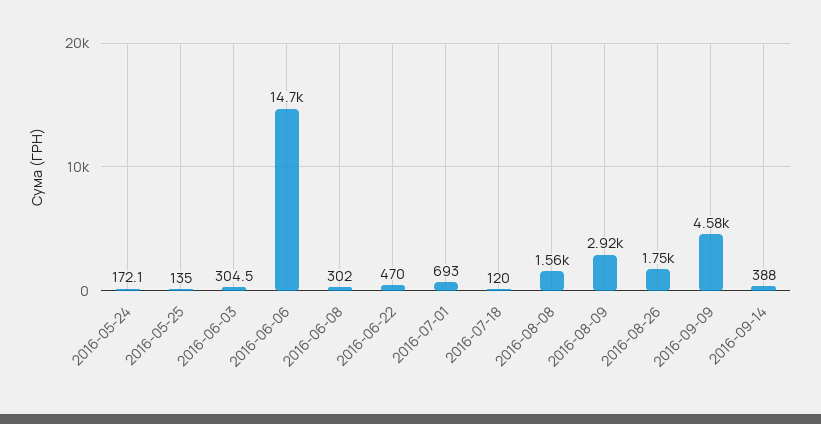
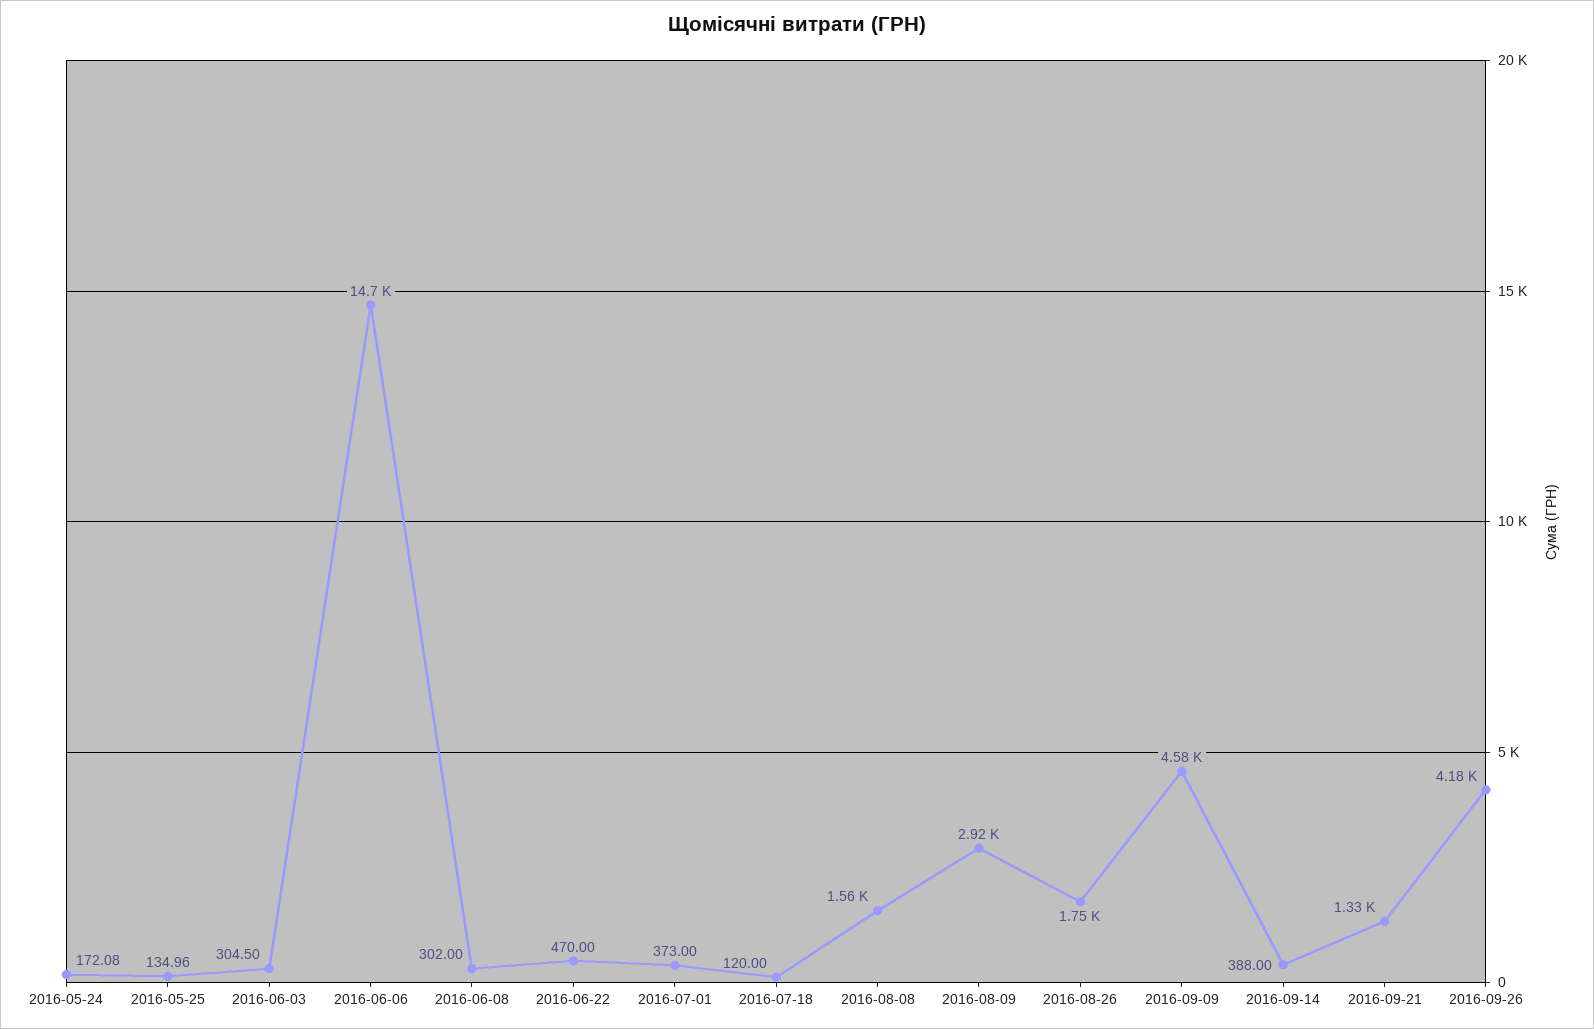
2016-07-01: 693 -> 373
2016-09-21: none -> 1330
2016-09-26: none -> 4180

